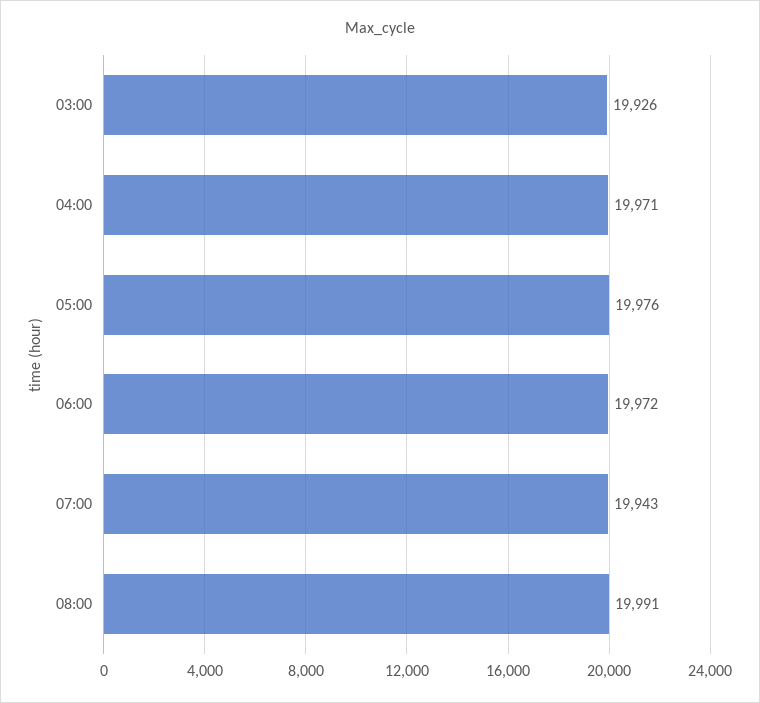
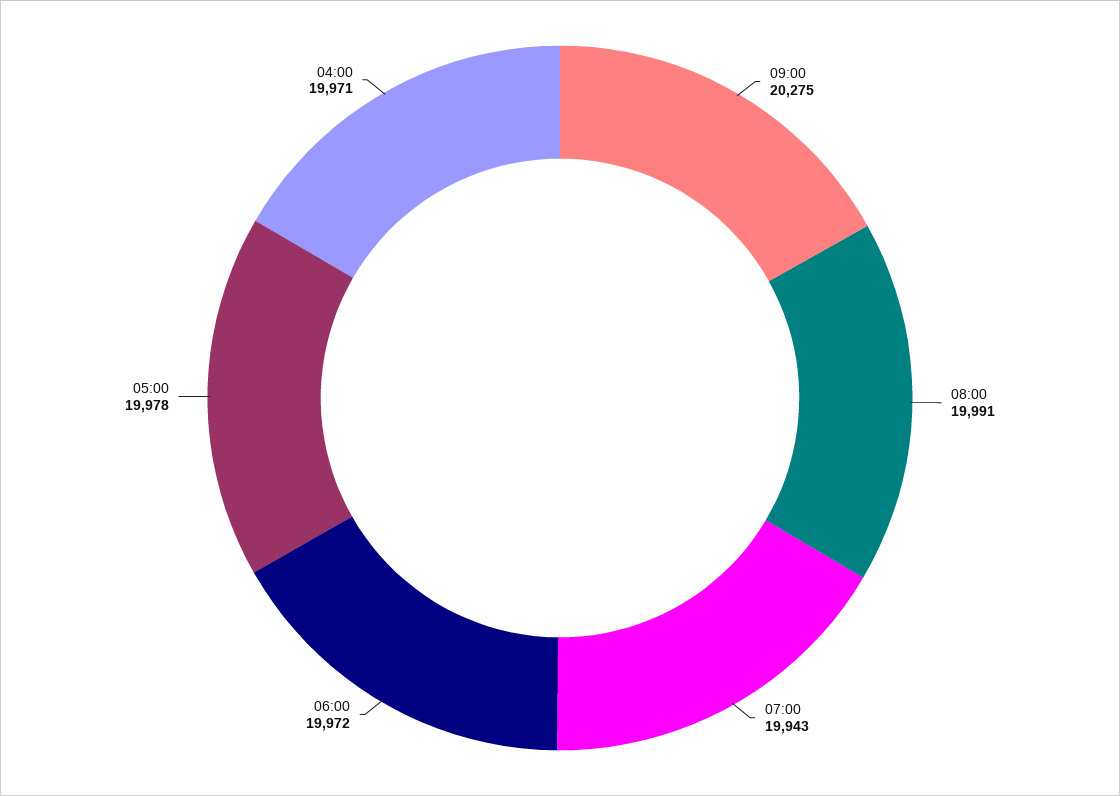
03:00: 19926 -> none
05:00: 19976 -> 19978
09:00: none -> 20275

